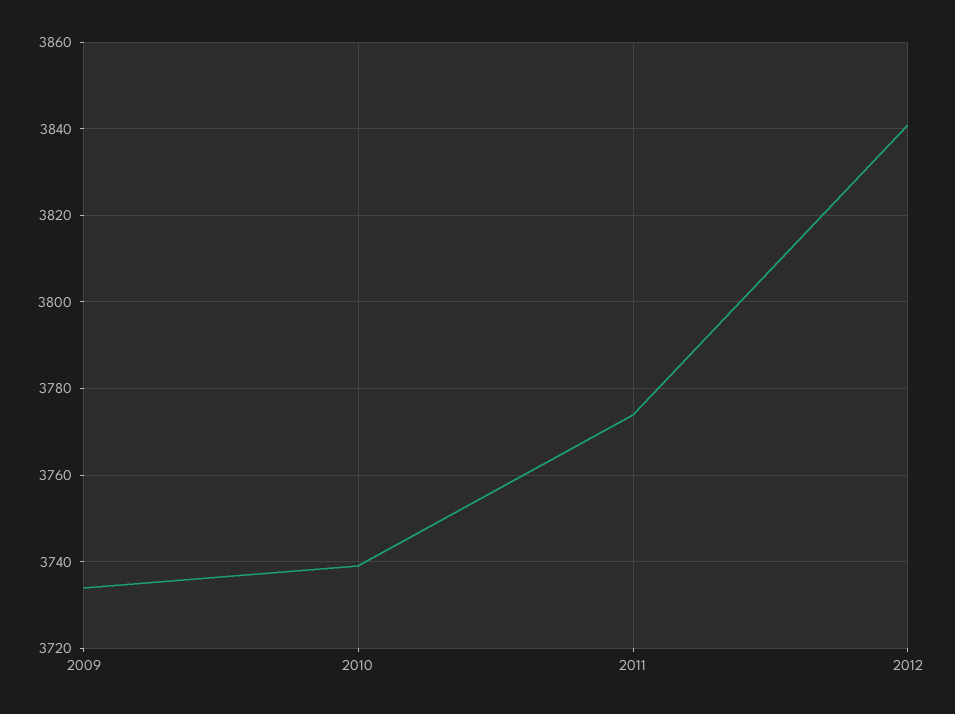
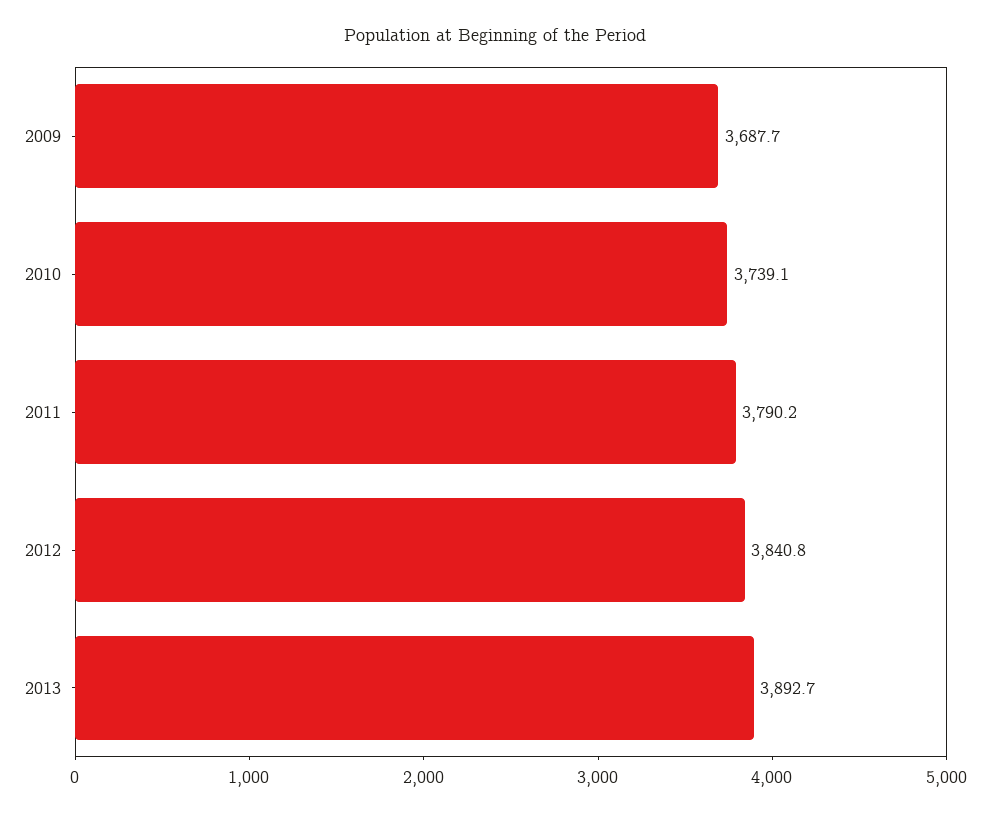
2009: 3734 -> 3687.7
2011: 3774 -> 3790.2
2013: none -> 3892.7

